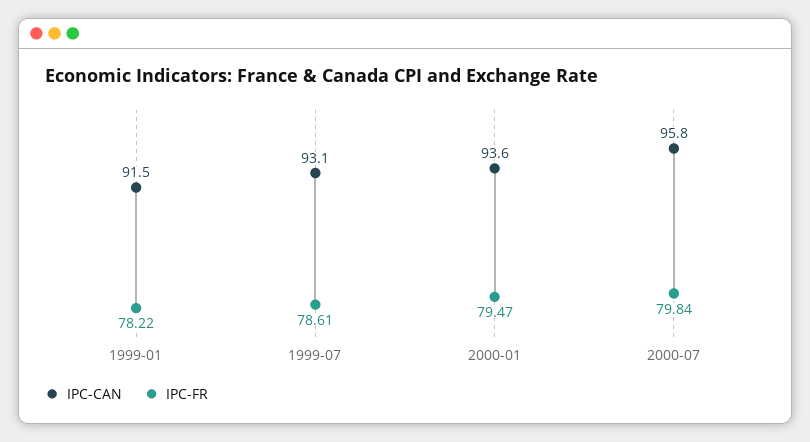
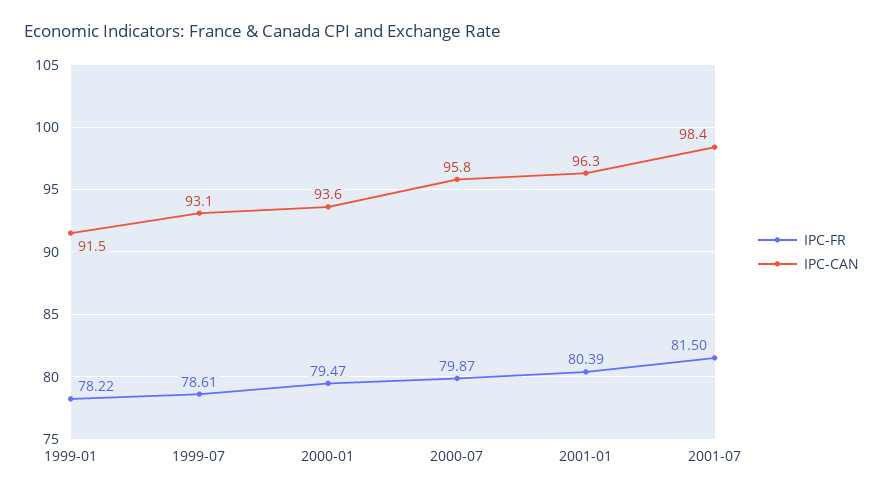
IPC-FR, 2000-07: 79.84 -> 79.87
IPC-FR, 2001-01: none -> 80.39
IPC-CAN, 2001-01: none -> 96.3
IPC-FR, 2001-07: none -> 81.5
IPC-CAN, 2001-07: none -> 98.4

